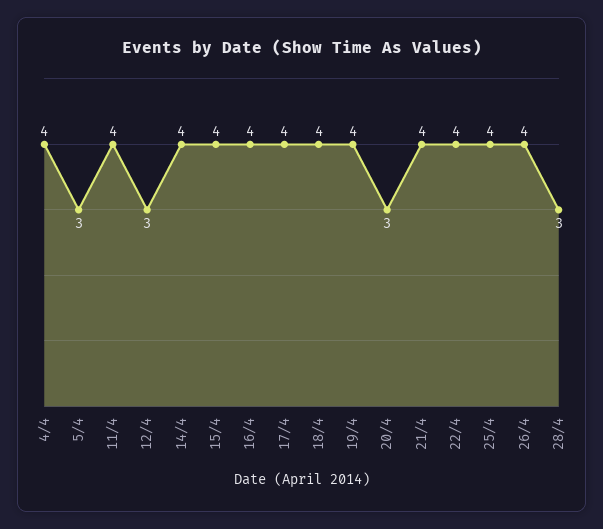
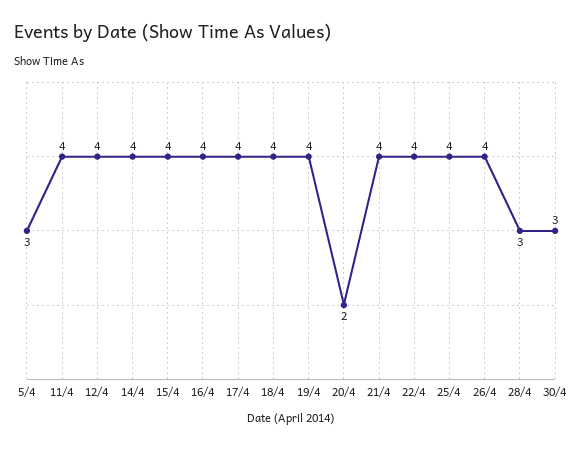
4/4: 4 -> none
12/4: 3 -> 4
20/4: 3 -> 2
30/4: none -> 3

